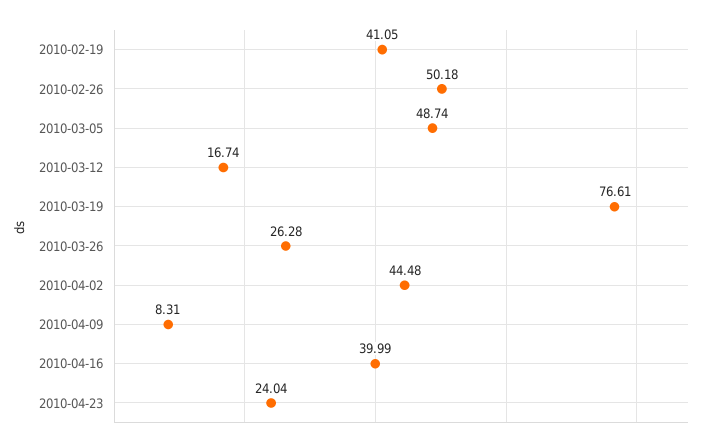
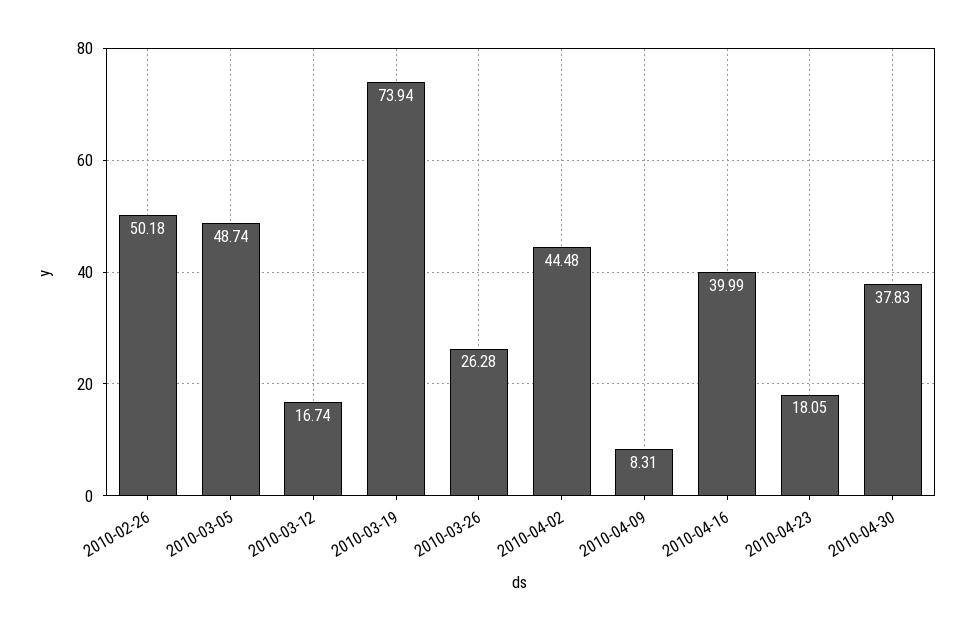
2010-02-19: 41.05 -> none
2010-03-19: 76.61 -> 73.94
2010-04-23: 24.04 -> 18.05
2010-04-30: none -> 37.83

